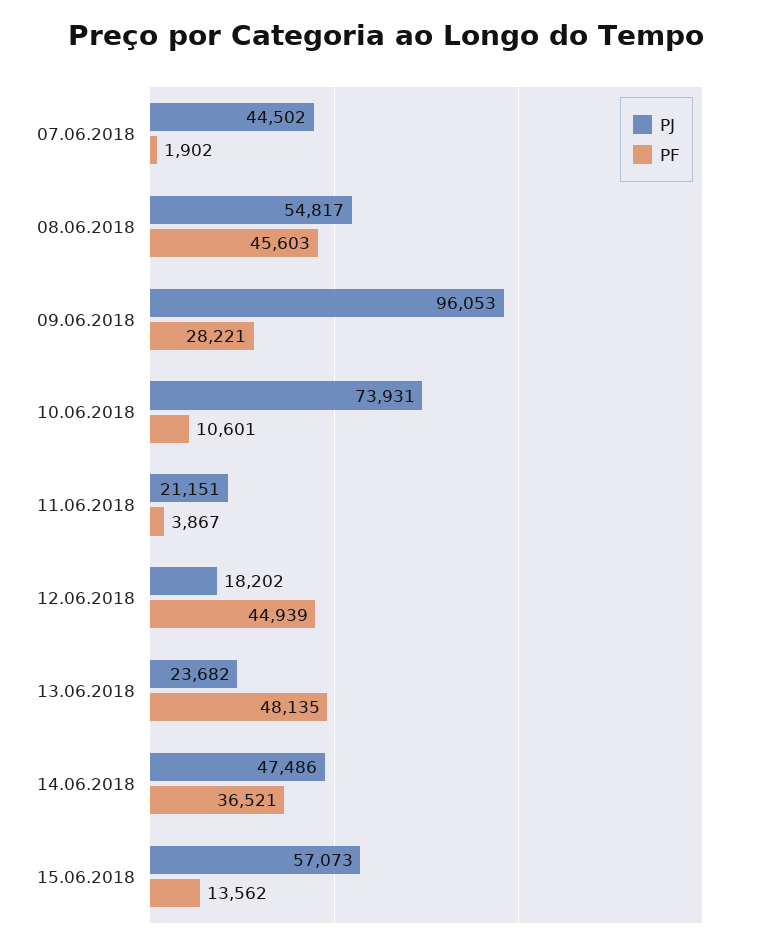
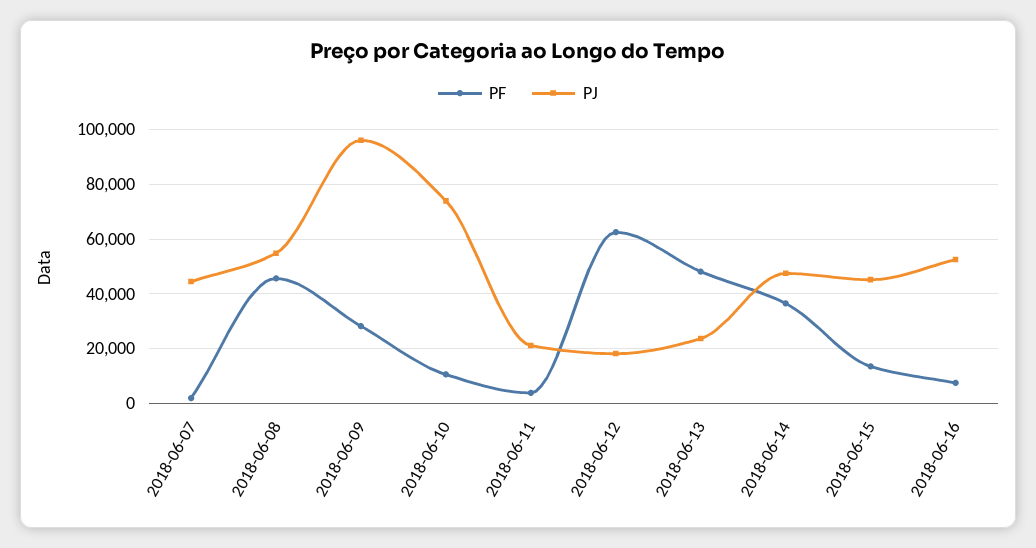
PF, 12.06.2018: 44939 -> 62500
PJ, 15.06.2018: 57073 -> 45000
PF, 2018-06-16: none -> 7500
PJ, 2018-06-16: none -> 52500

